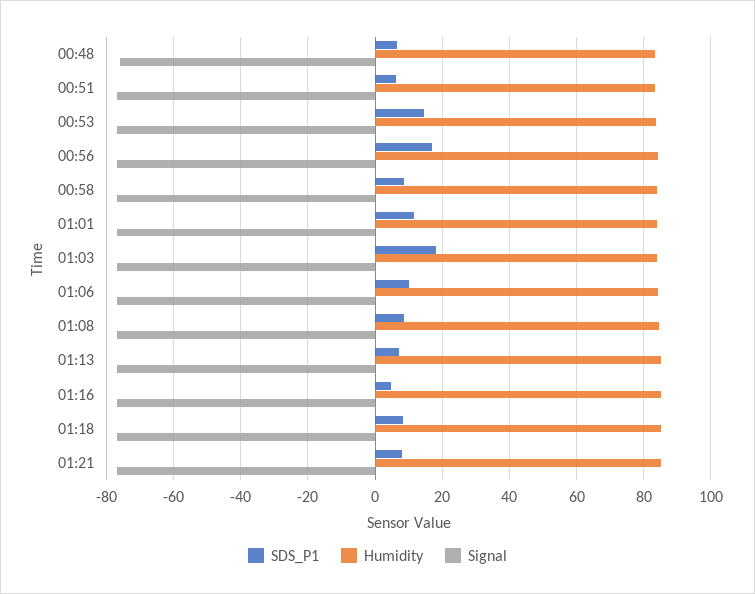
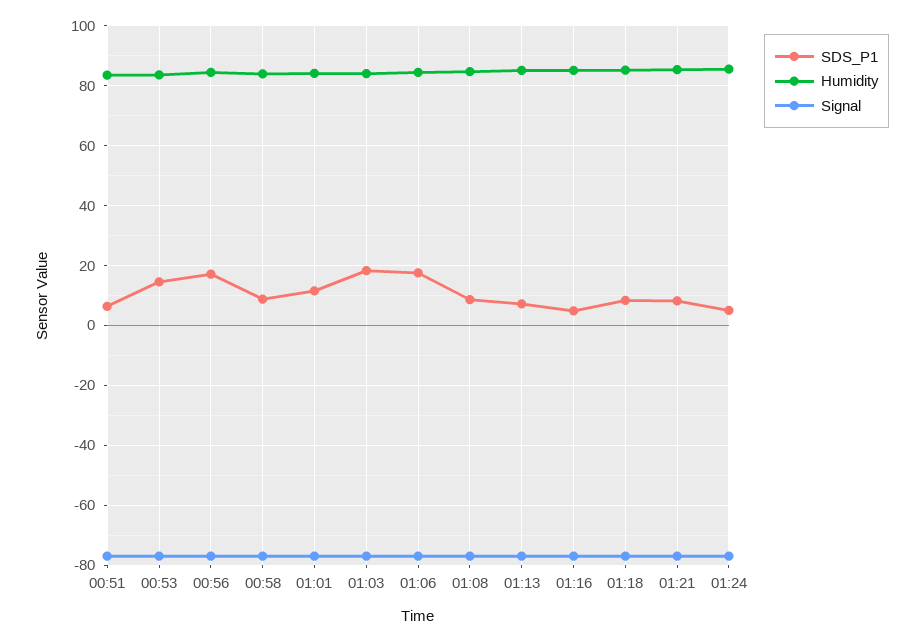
SDS_P1, 00:48: 6 -> none
Humidity, 00:48: 84 -> none
Signal, 00:48: -76 -> none
SDS_P1, 01:06: 10 -> 17.5
SDS_P1, 01:24: none -> 5
Humidity, 01:24: none -> 85
Signal, 01:24: none -> -77.5

